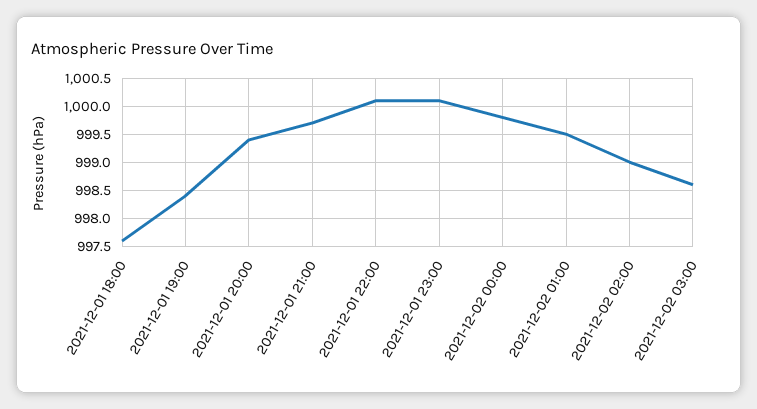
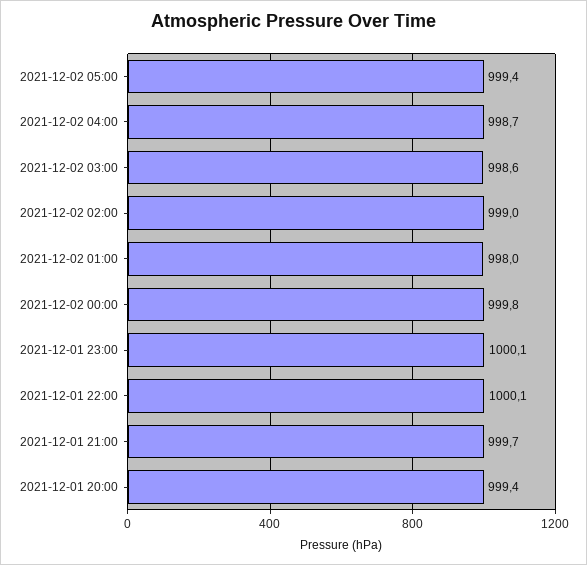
2021-12-01 18:00: 997.5 -> none
2021-12-01 19:00: 998.5 -> none
2021-12-02 01:00: 999.5 -> 998
2021-12-02 05:00: none -> 999.4
2021-12-02 04:00: none -> 998.7

